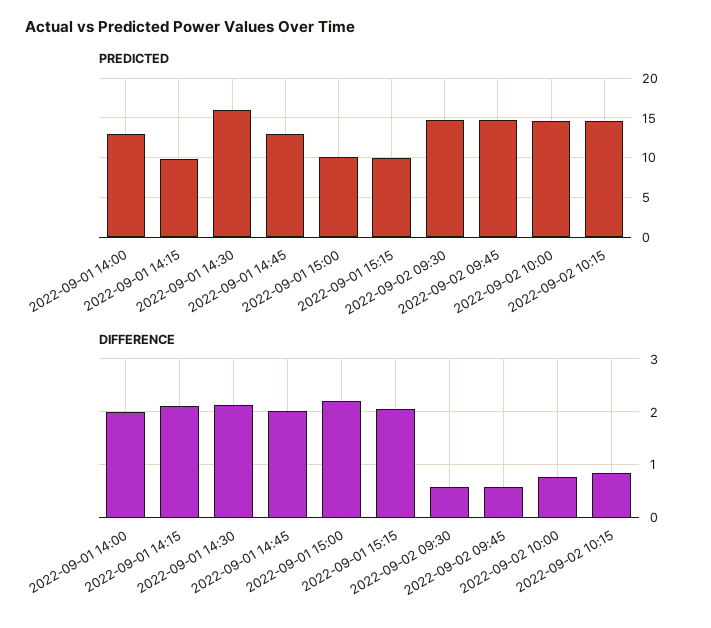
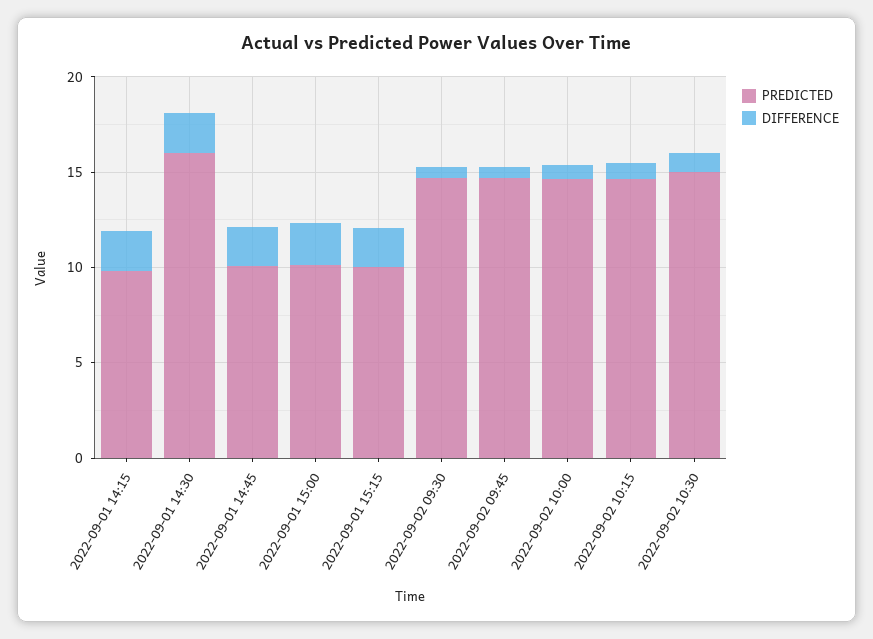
PREDICTED, 2022-09-01 14:00: 13 -> none
PREDICTED, 2022-09-01 14:45: 13 -> 10
DIFFERENCE, 2022-09-01 14:00: 2 -> none
PREDICTED, 2022-09-02 10:30: none -> 15
DIFFERENCE, 2022-09-02 10:30: none -> 1

